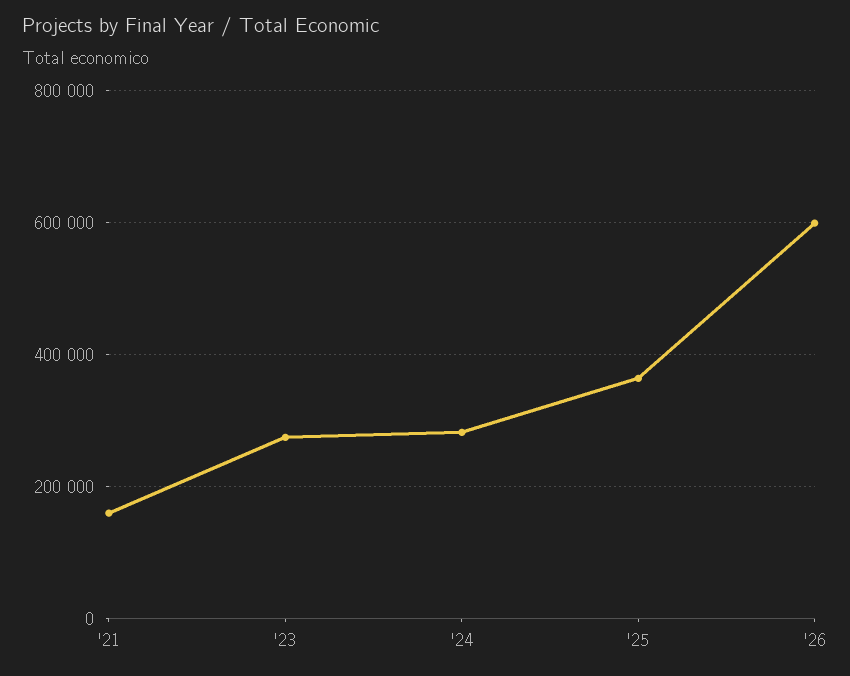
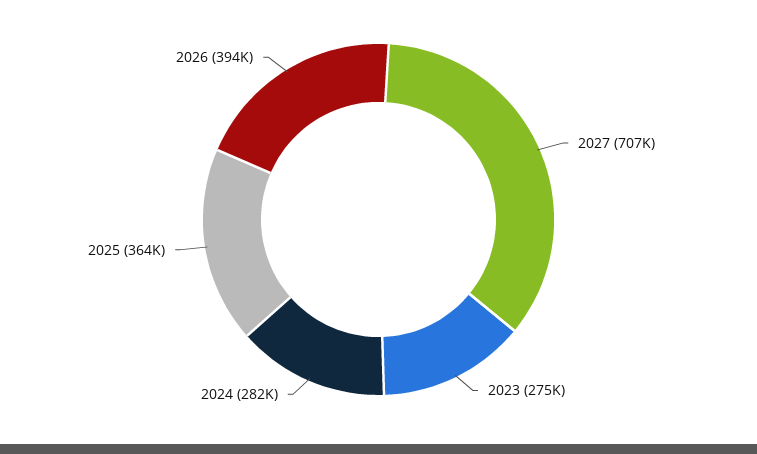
'21: 160000 -> none
'26: 600000 -> 394000
2027: none -> 707000

